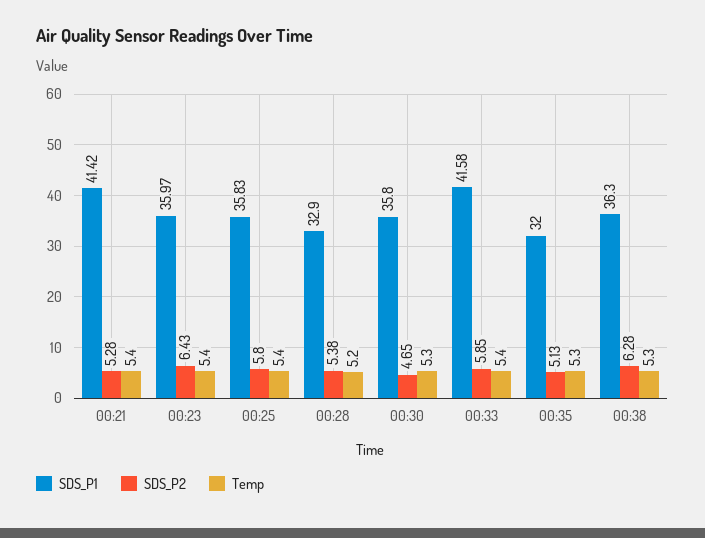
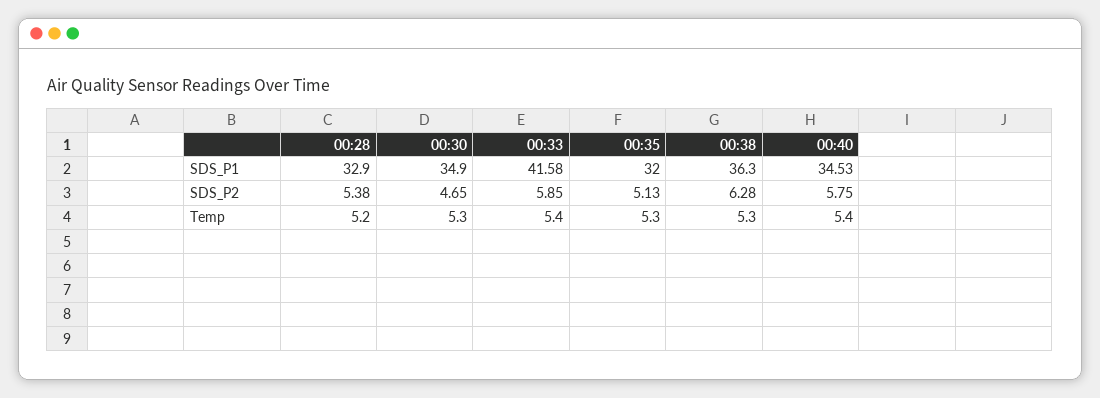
SDS_P1, 00:21: 41.42 -> none
SDS_P2, 00:21: 5.28 -> none
Temp, 00:21: 5.4 -> none
SDS_P1, 00:23: 35.97 -> none
SDS_P2, 00:23: 6.43 -> none
Temp, 00:23: 5.4 -> none
SDS_P1, 00:25: 35.83 -> none
SDS_P2, 00:25: 5.8 -> none
Temp, 00:25: 5.4 -> none
SDS_P1, 00:30: 35.8 -> 34.9
SDS_P1, 00:40: none -> 34.53
SDS_P2, 00:40: none -> 5.75
Temp, 00:40: none -> 5.4

